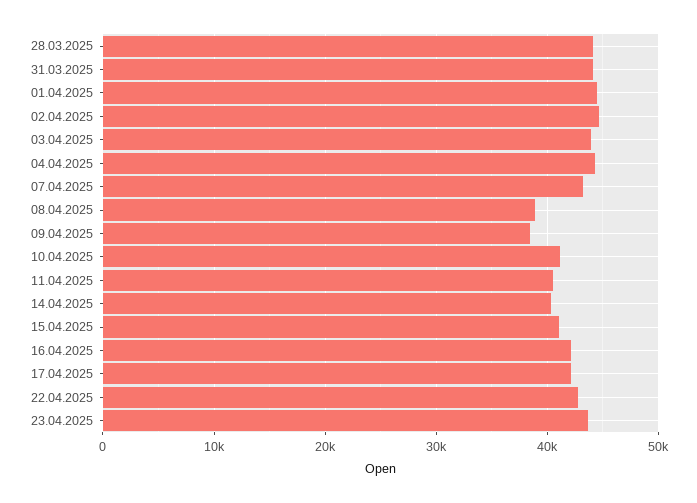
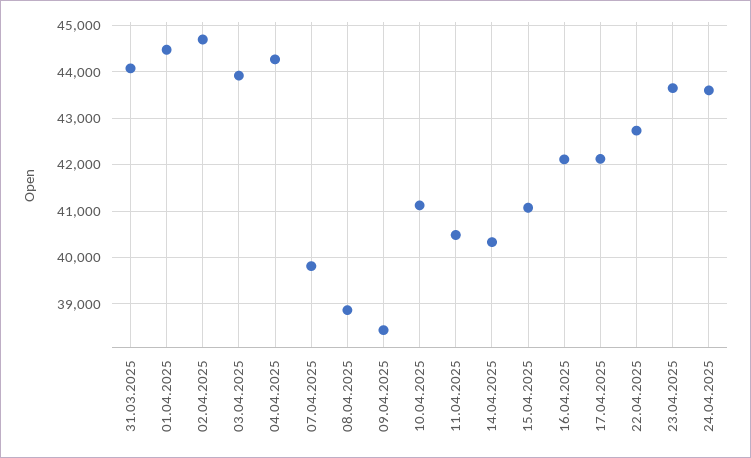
28.03.2025: 44000 -> none
07.04.2025: 43000 -> 39800
24.04.2025: none -> 43600

